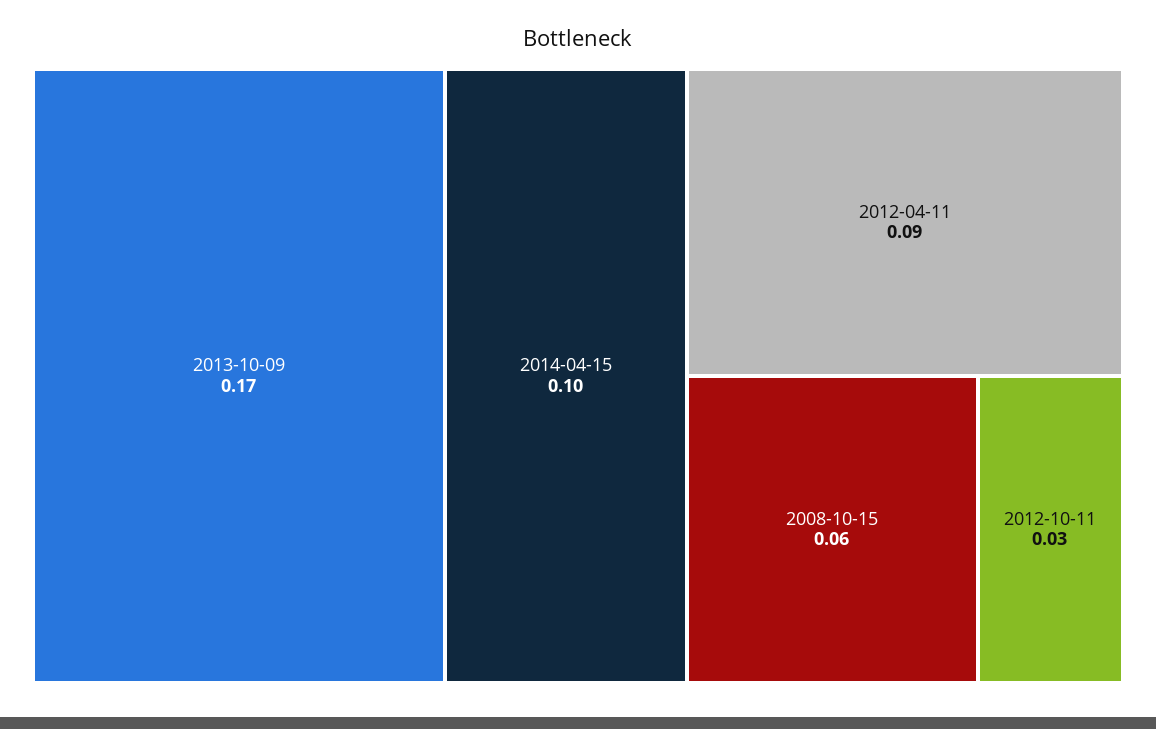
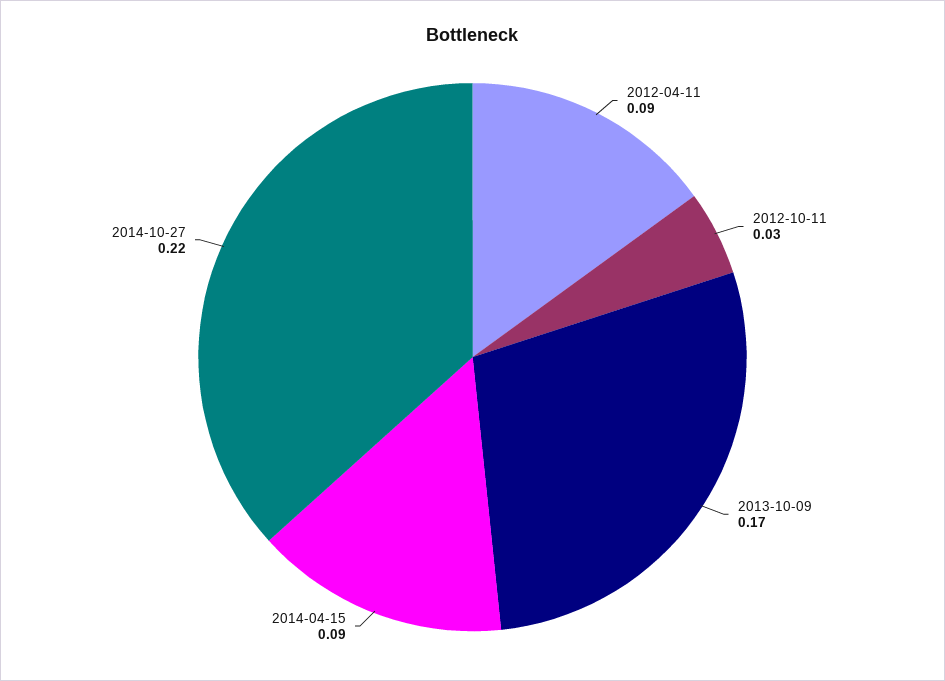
2014-04-15: 0.1 -> 0.09
2008-10-15: 0.06 -> none
2014-10-27: none -> 0.22

